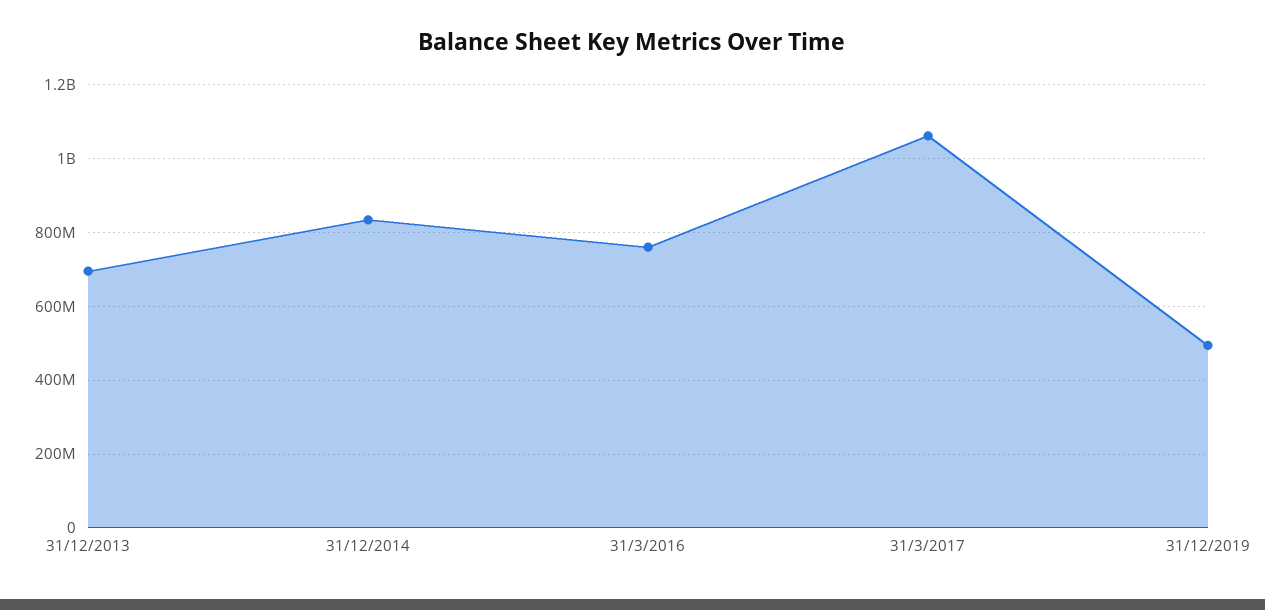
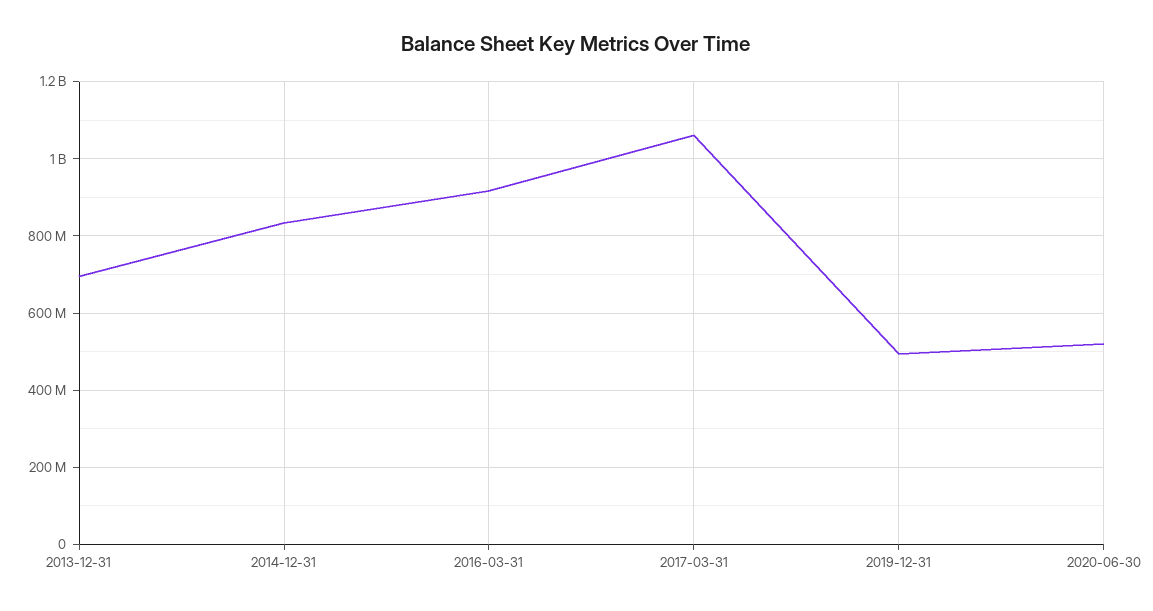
31/3/2016: 760000000 -> 920000000
2020-06-30: none -> 520000000

